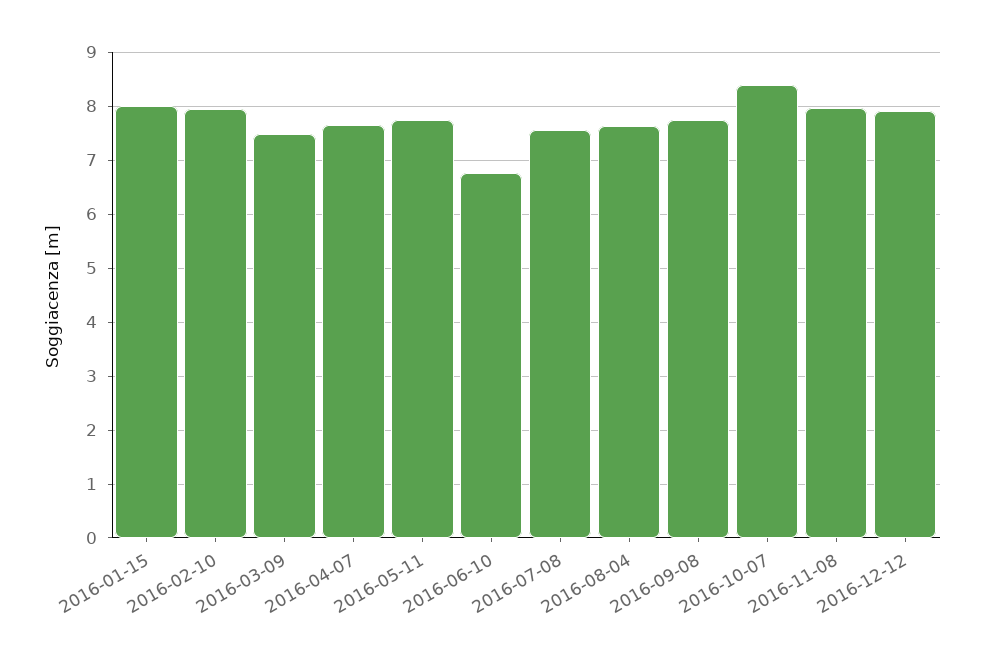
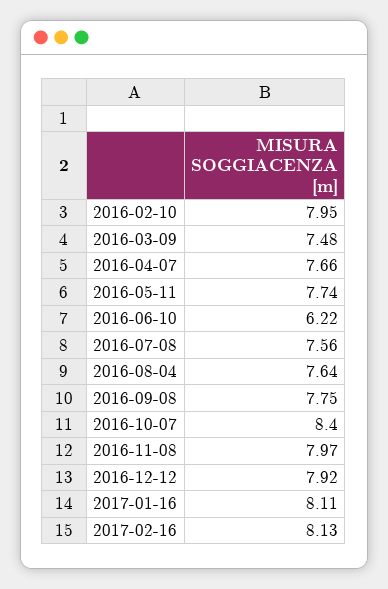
2016-01-15: 8 -> none
2016-06-10: 6.8 -> 6.22
2017-01-16: none -> 8.11
2017-02-16: none -> 8.13

